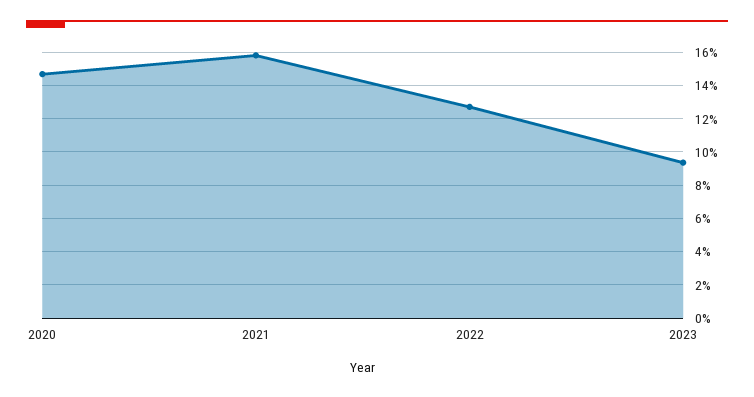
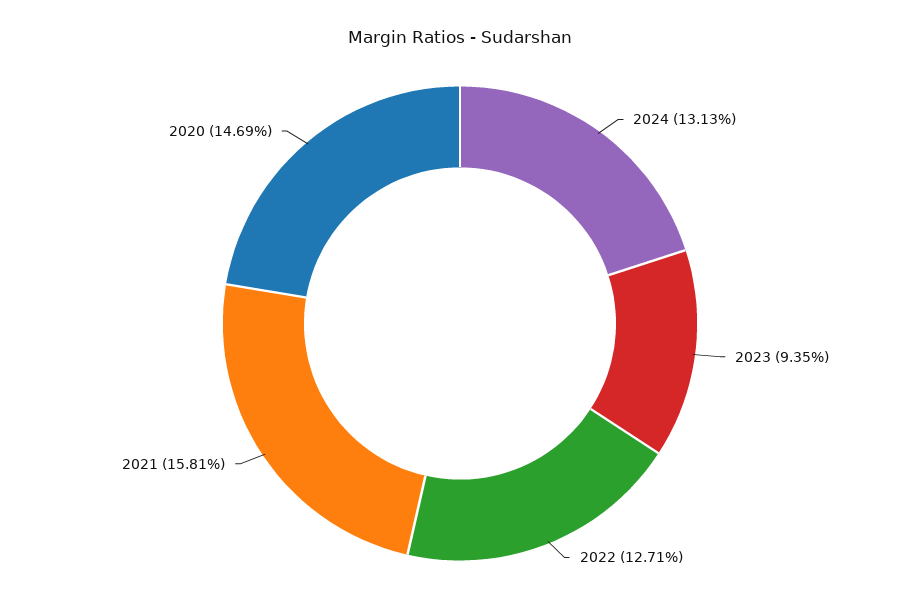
2024: none -> 13.13

